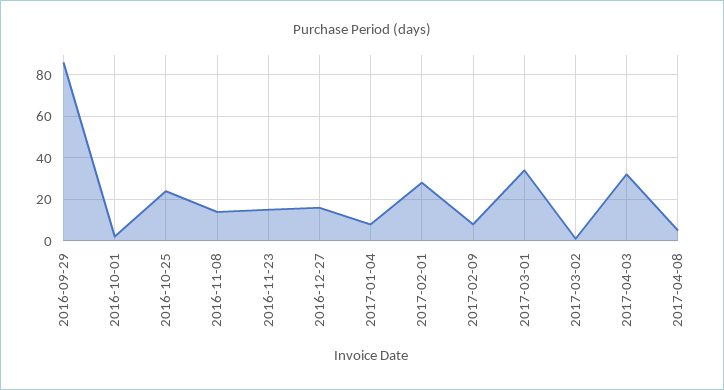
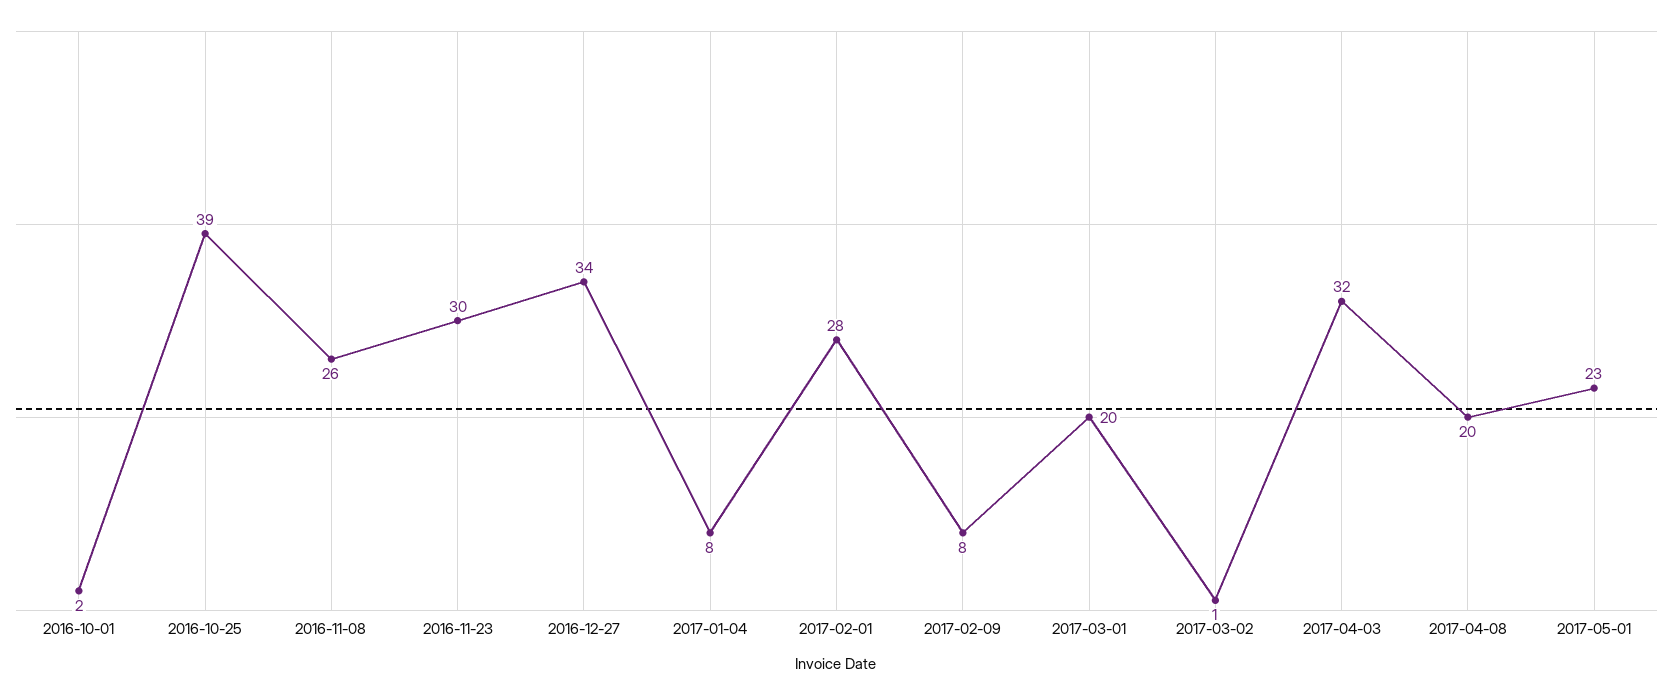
2016-09-29: 85 -> none
2016-10-25: 25 -> 39
2016-11-08: 15 -> 26
2016-11-23: 15 -> 30
2016-12-27: 15 -> 34
2017-03-01: 35 -> 20
2017-04-08: 5 -> 20
2017-05-01: none -> 23

